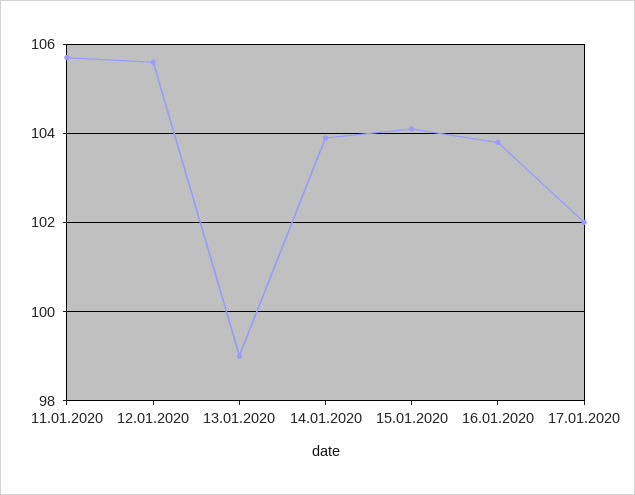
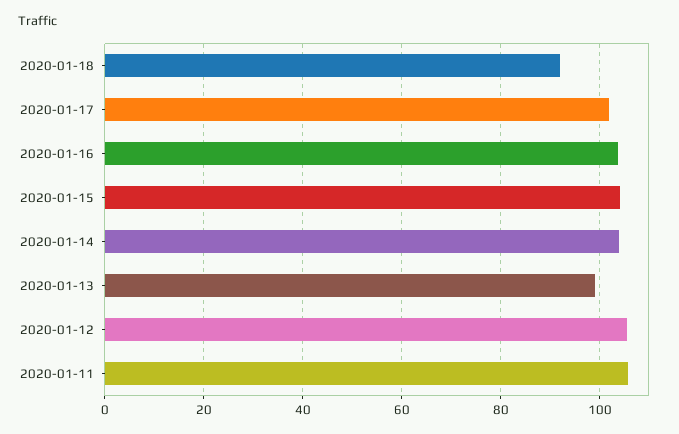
2020-01-18: none -> 92

